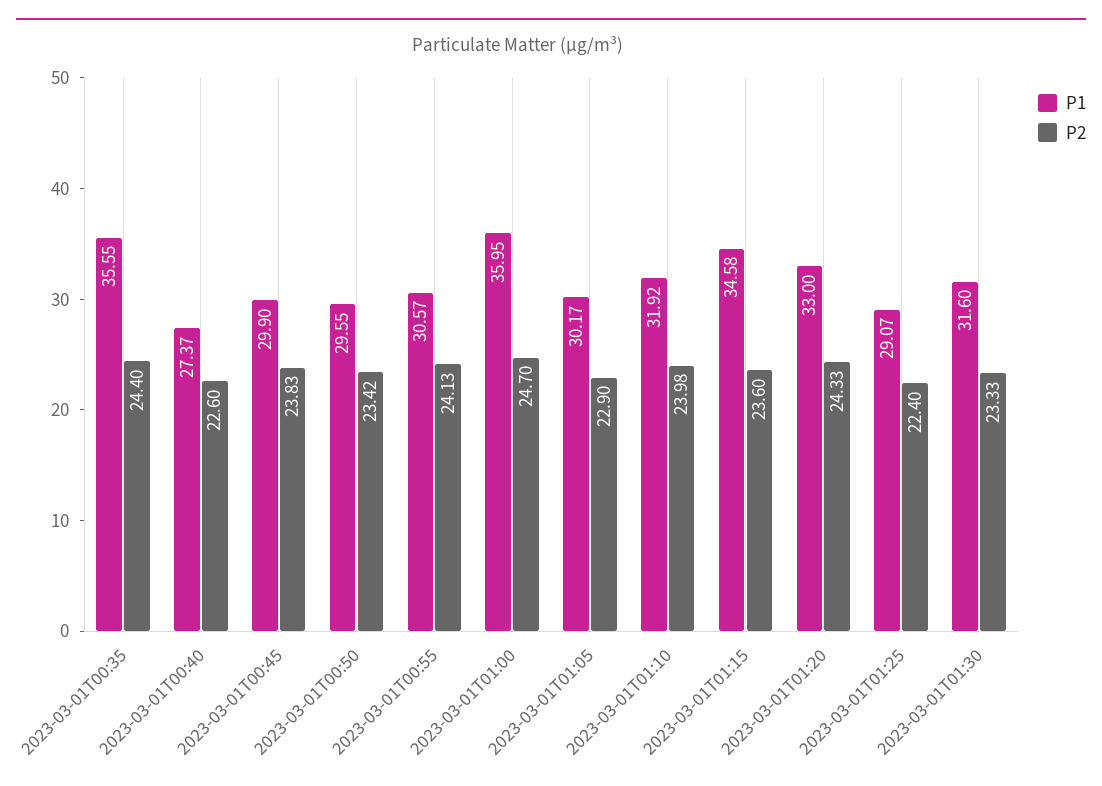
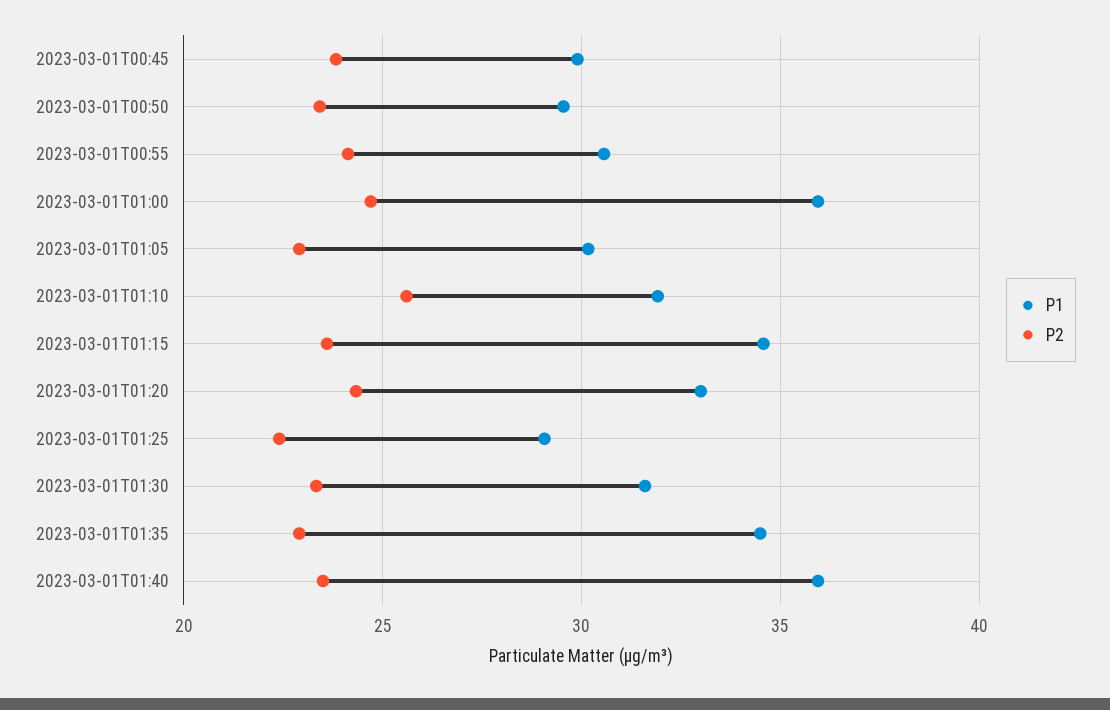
P1, 2023-03-01T00:35: 35.55 -> none
P2, 2023-03-01T00:35: 24.4 -> none
P1, 2023-03-01T00:40: 27.37 -> none
P2, 2023-03-01T00:40: 22.6 -> none
P2, 2023-03-01T01:10: 23.98 -> 25.5
P1, 2023-03-01T01:35: none -> 34.5
P2, 2023-03-01T01:35: none -> 23
P1, 2023-03-01T01:40: none -> 36
P2, 2023-03-01T01:40: none -> 23.5

